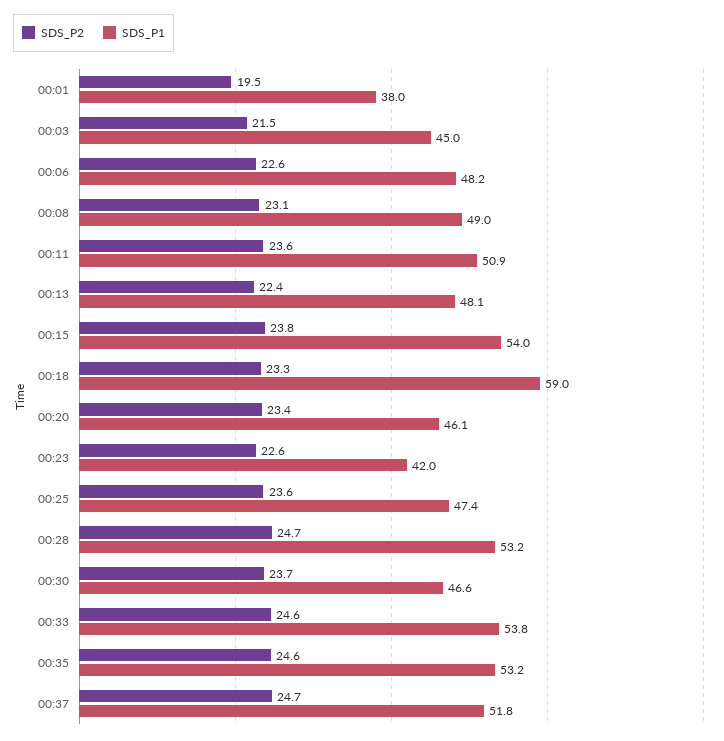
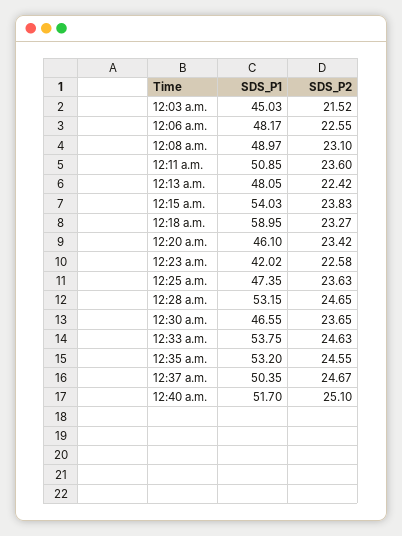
SDS_P2, 00:01: 19.5 -> none
SDS_P1, 00:01: 38 -> none
SDS_P1, 00:37: 51.8 -> 50.35
SDS_P1, 12:40 a.m.: none -> 51.7
SDS_P2, 12:40 a.m.: none -> 25.1

